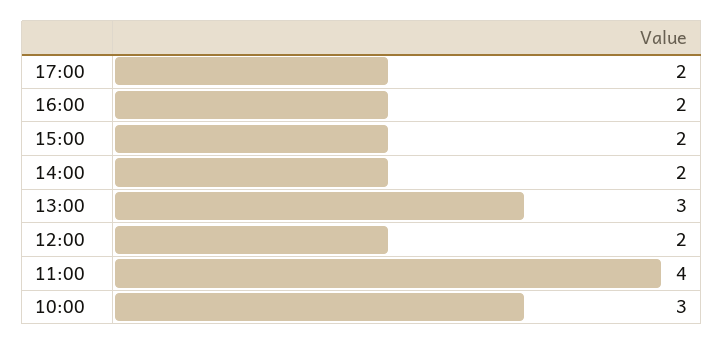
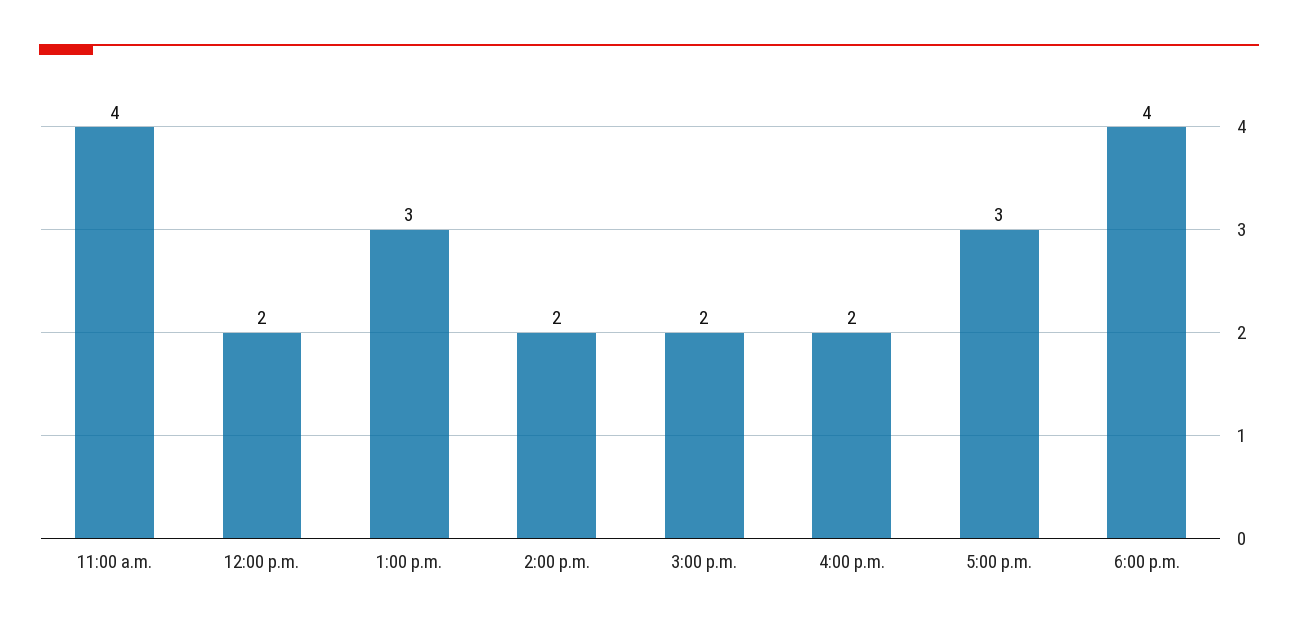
17:00: 2 -> 3
10:00: 3 -> none
6:00 p.m.: none -> 4

